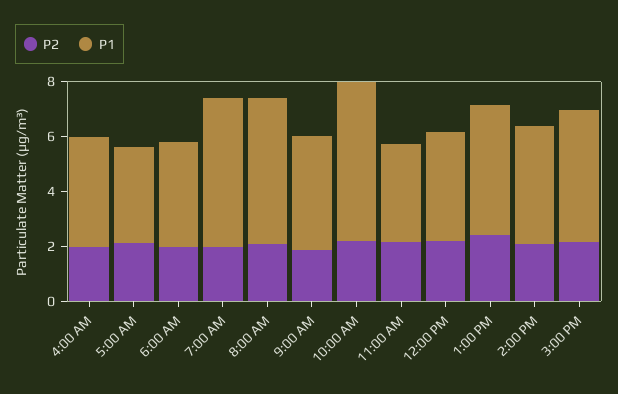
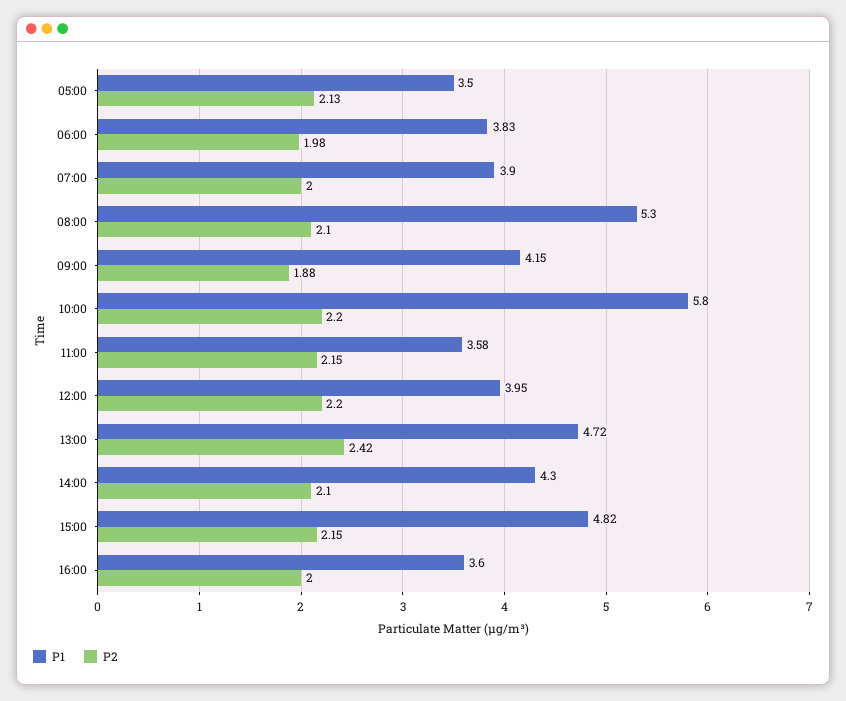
P2, 4:00 AM: 2 -> none
P1, 4:00 AM: 4 -> none
P1, 7:00 AM: 5.5 -> 3.9
P1, 16:00: none -> 3.6
P2, 16:00: none -> 2

